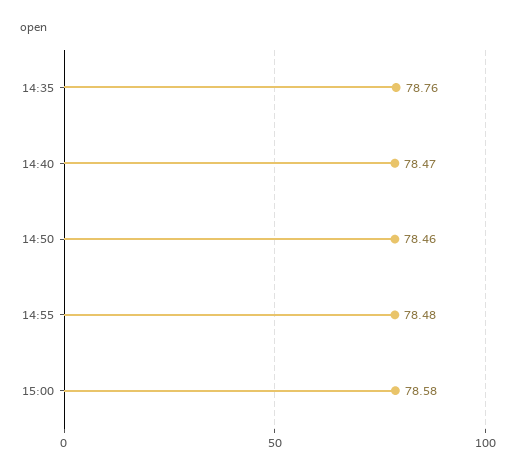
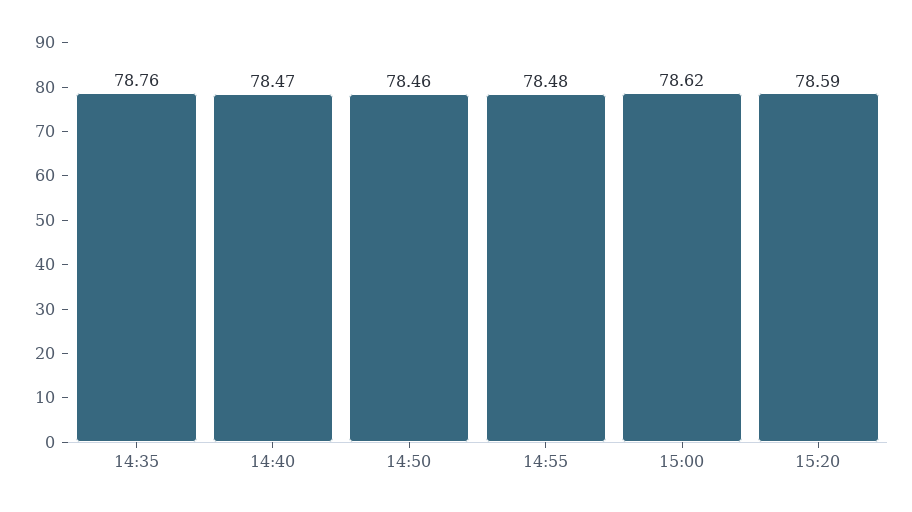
15:00: 78.58 -> 78.62
15:20: none -> 78.59

